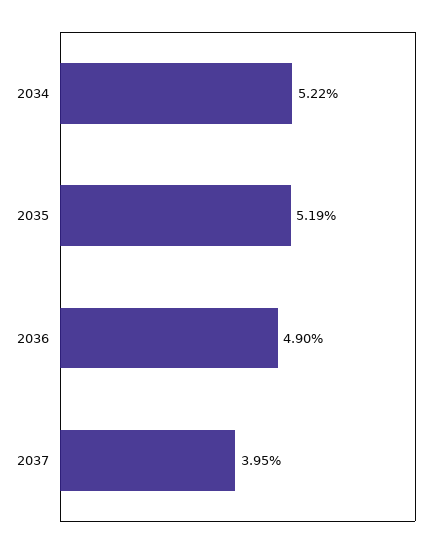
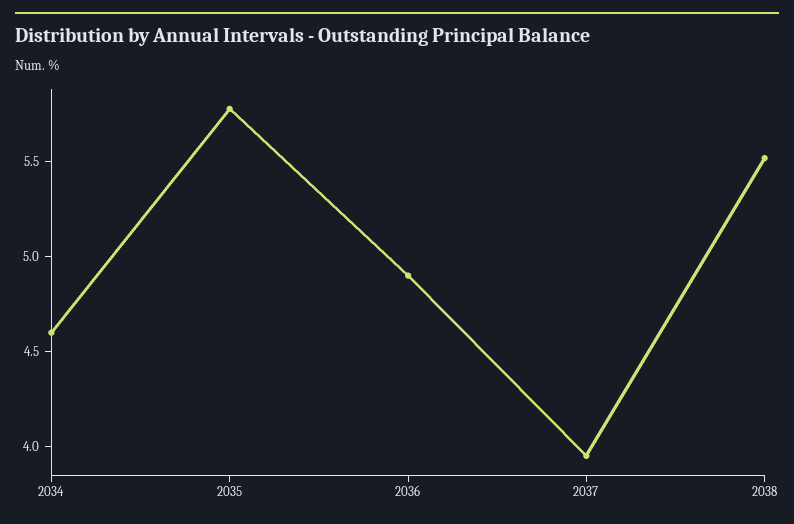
2034: 5.22 -> 4.6
2035: 5.19 -> 5.8
2038: none -> 5.5

